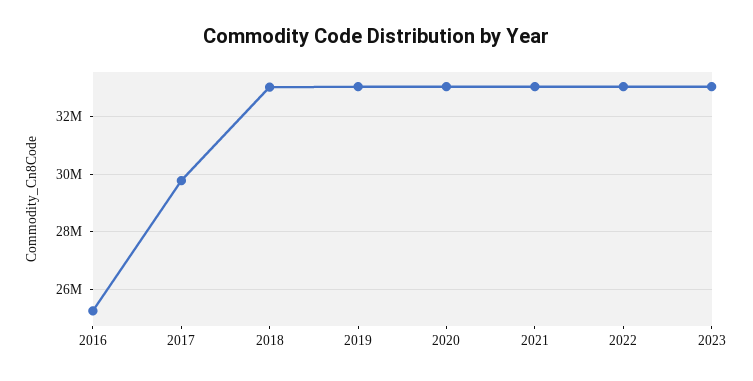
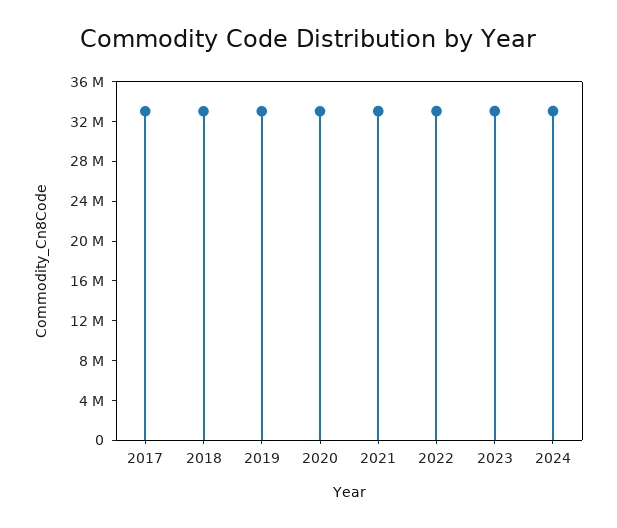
2016: 25250000 -> none
2017: 29750000 -> 33000000
2024: none -> 33000000

